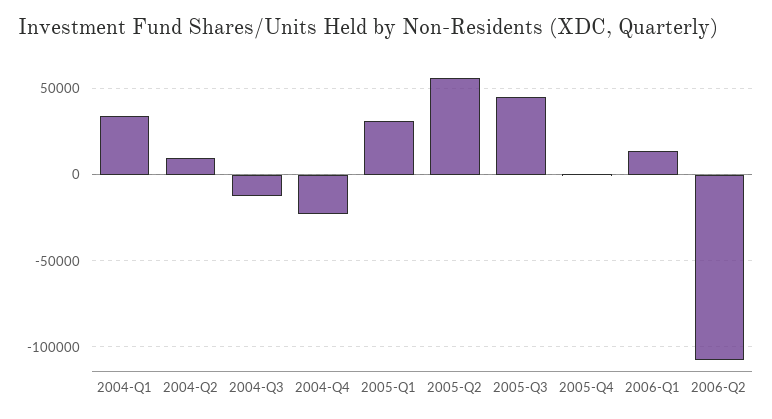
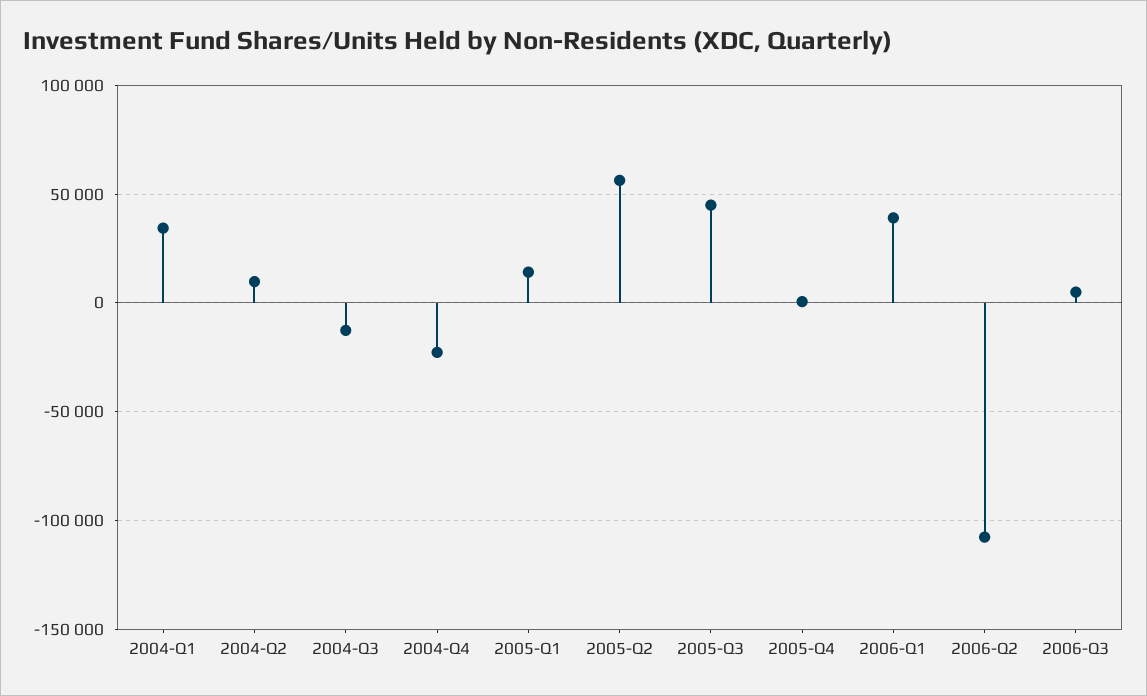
2005-Q1: 30000 -> 15000
2006-Q1: 15000 -> 40000
2006-Q3: none -> 5000

